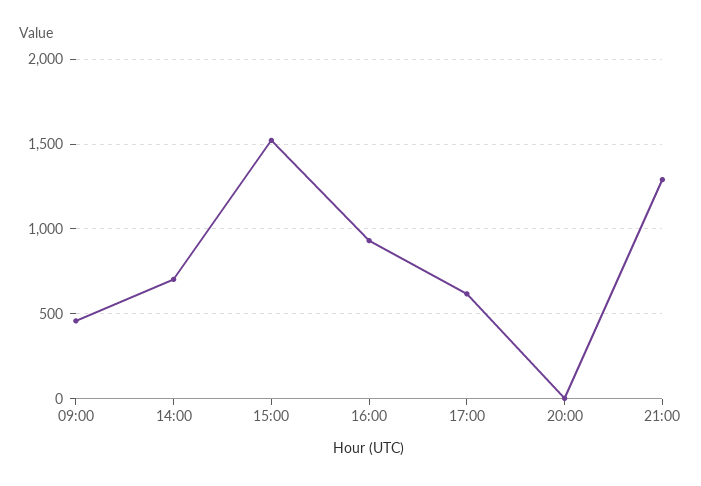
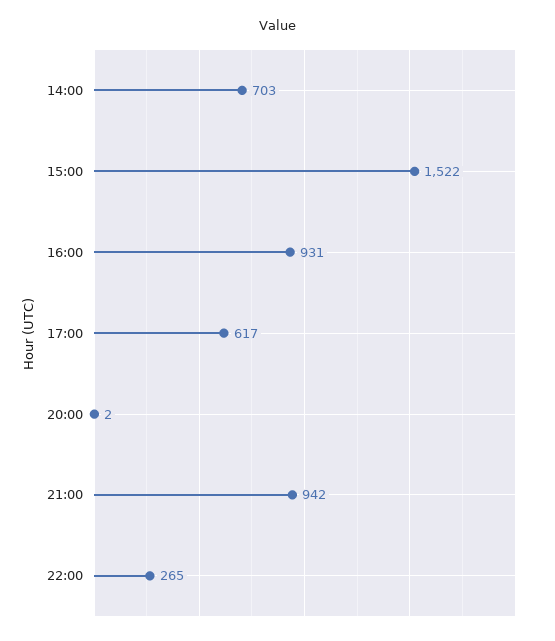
09:00: 450 -> none
21:00: 1300 -> 942
22:00: none -> 265

